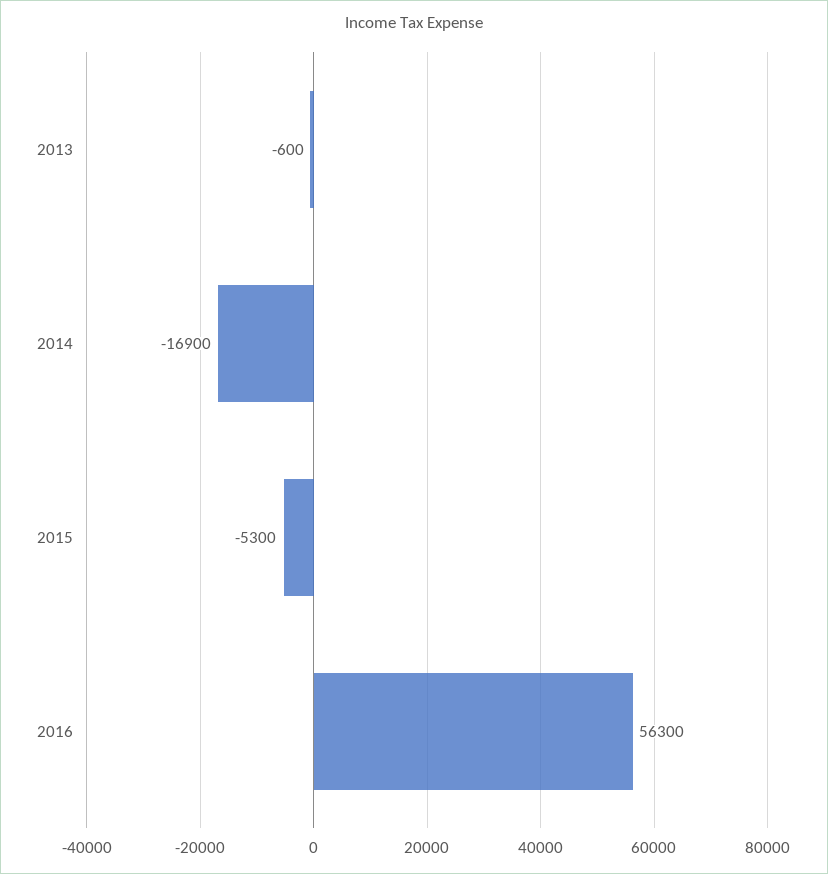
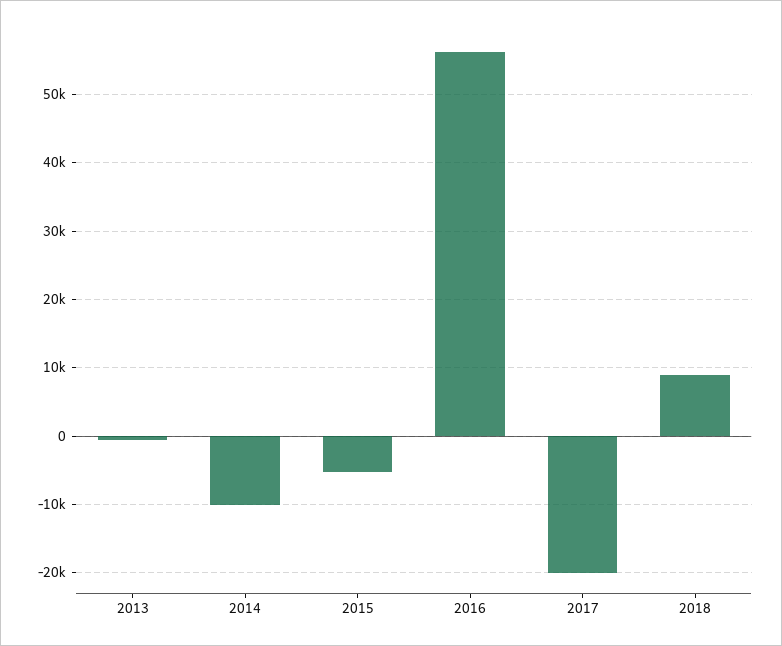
2014: -16900 -> -10000
2017: none -> -20000
2018: none -> 9000

